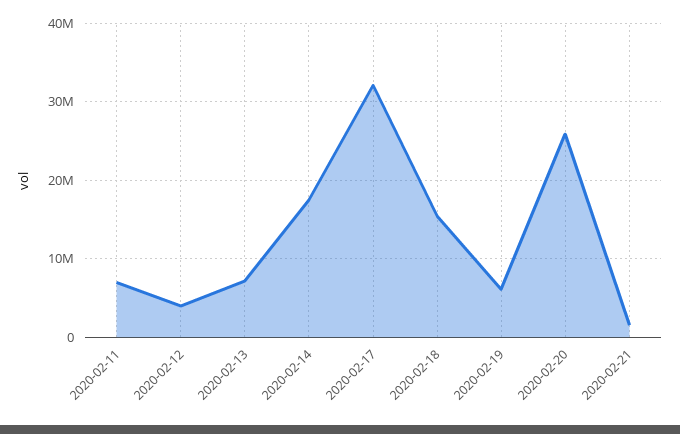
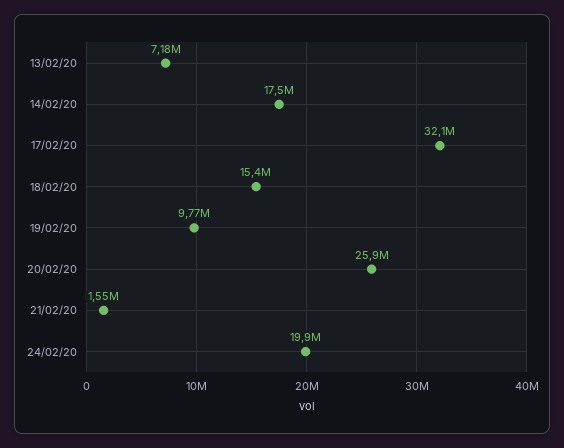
2020-02-11: 7000000 -> none
2020-02-12: 4000000 -> none
2020-02-19: 6000000 -> 9770000
24/02/20: none -> 19900000

